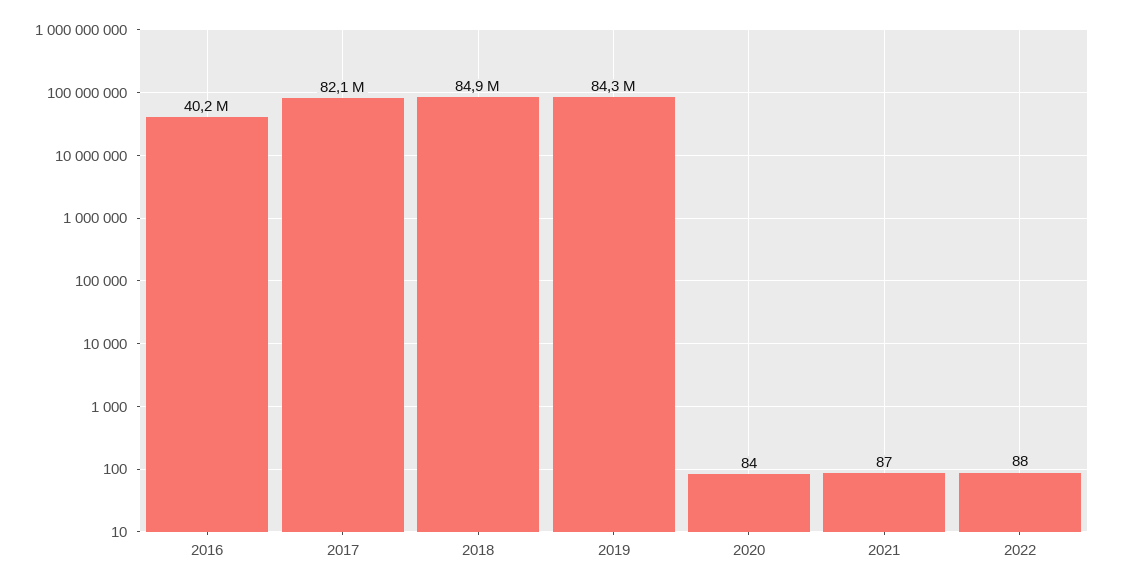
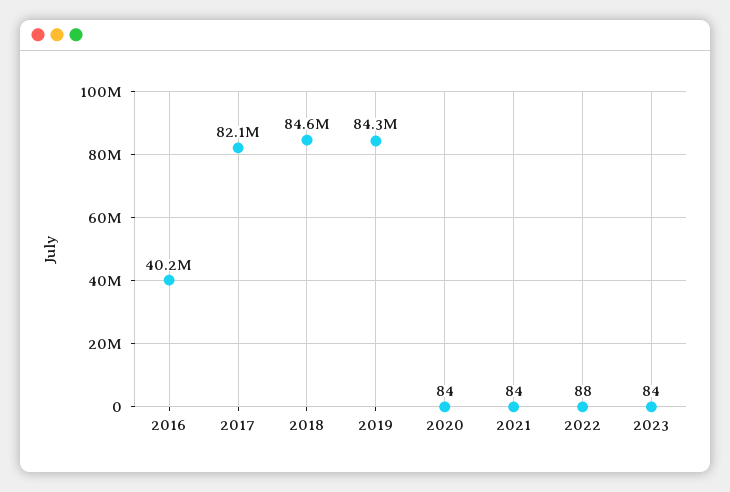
2018: 84900000 -> 84600000
2021: 87 -> 84
2023: none -> 84

